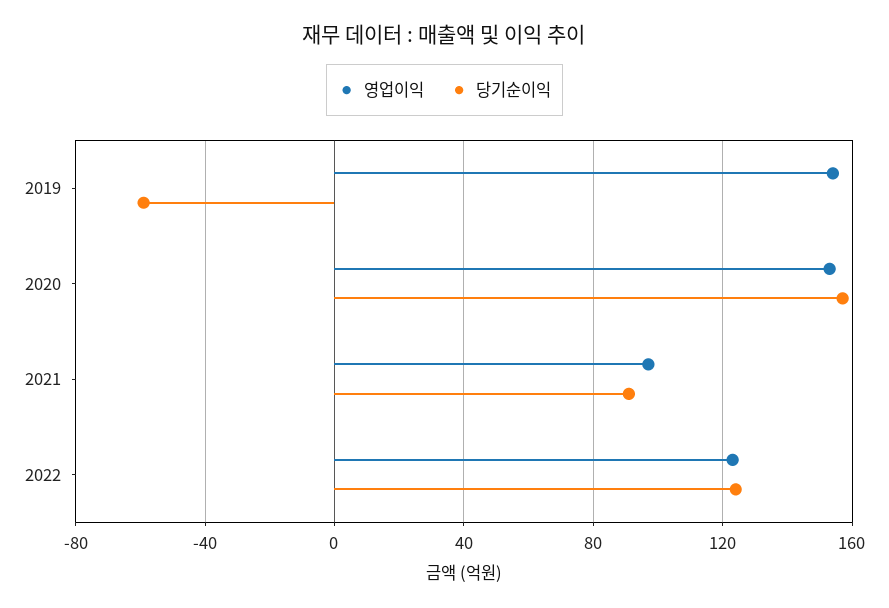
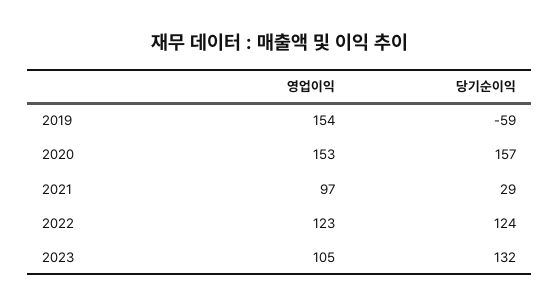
당기순이익, 2021: 90 -> 29
영업이익, 2023: none -> 105
당기순이익, 2023: none -> 132

